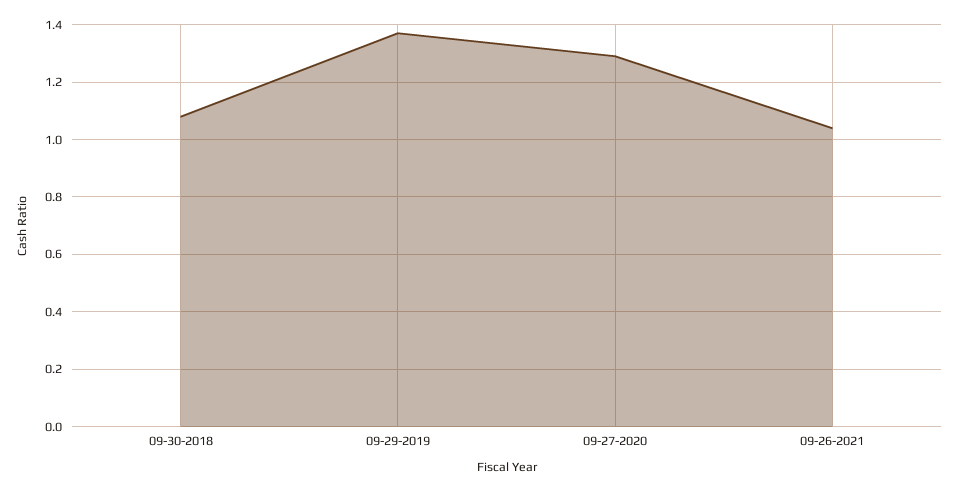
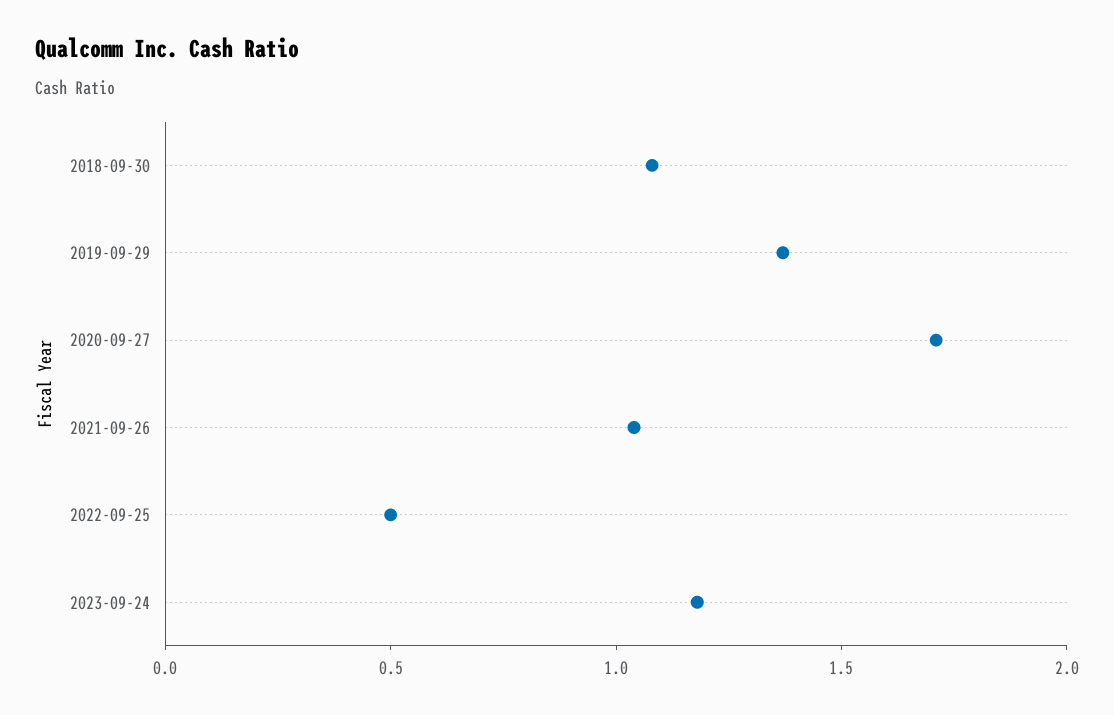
09-27-2020: 1.3 -> 1.7
2022-09-25: none -> 0.5
2023-09-24: none -> 1.2

